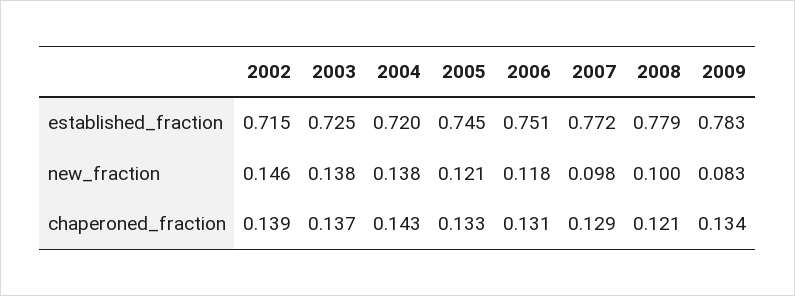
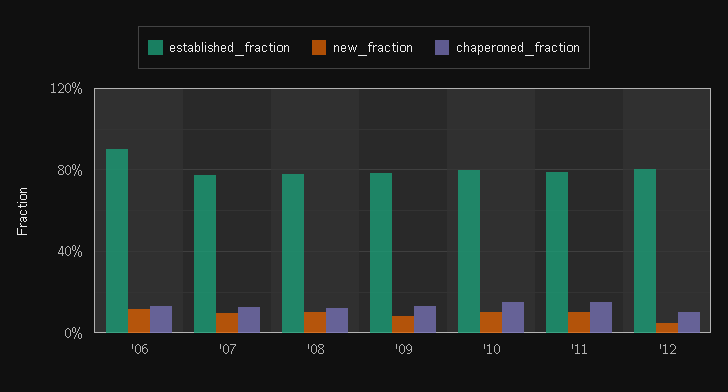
established_fraction, 2002: 0.715 -> none
established_fraction, 2003: 0.725 -> none
established_fraction, 2004: 0.72 -> none
established_fraction, 2005: 0.745 -> none
established_fraction, 2006: 0.751 -> 0.9
new_fraction, 2002: 0.146 -> none
new_fraction, 2003: 0.138 -> none
new_fraction, 2004: 0.138 -> none
new_fraction, 2005: 0.121 -> none
chaperoned_fraction, 2002: 0.139 -> none
chaperoned_fraction, 2003: 0.137 -> none
chaperoned_fraction, 2004: 0.143 -> none
chaperoned_fraction, 2005: 0.133 -> none
established_fraction, '10: none -> 0.8
new_fraction, '10: none -> 0.1
chaperoned_fraction, '10: none -> 0.15
established_fraction, '11: none -> 0.8
new_fraction, '11: none -> 0.1
chaperoned_fraction, '11: none -> 0.15
established_fraction, '12: none -> 0.8
new_fraction, '12: none -> 0.05
chaperoned_fraction, '12: none -> 0.1

